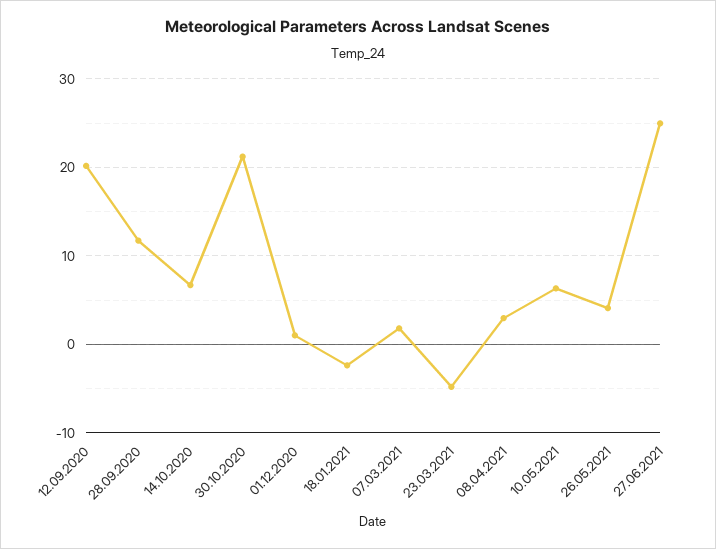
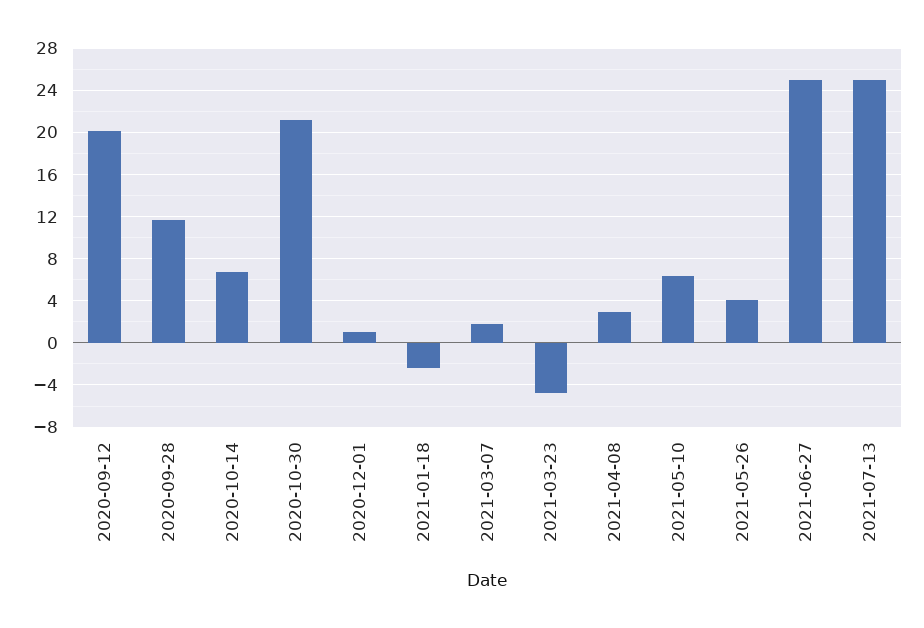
2021-07-13: none -> 25

